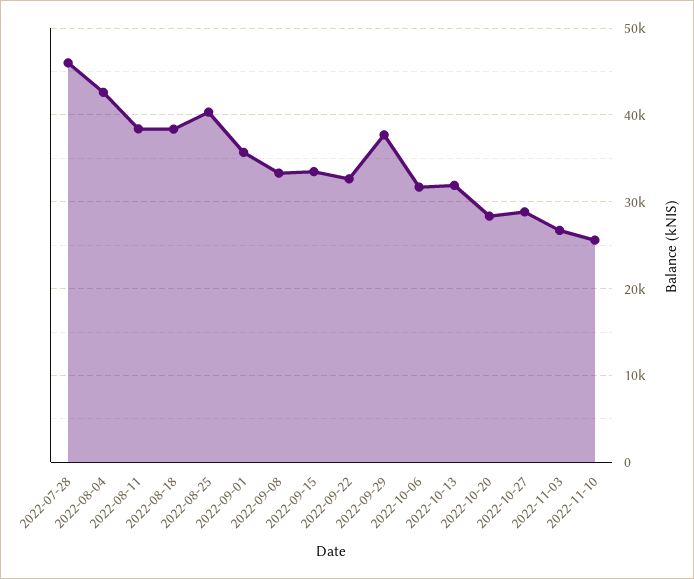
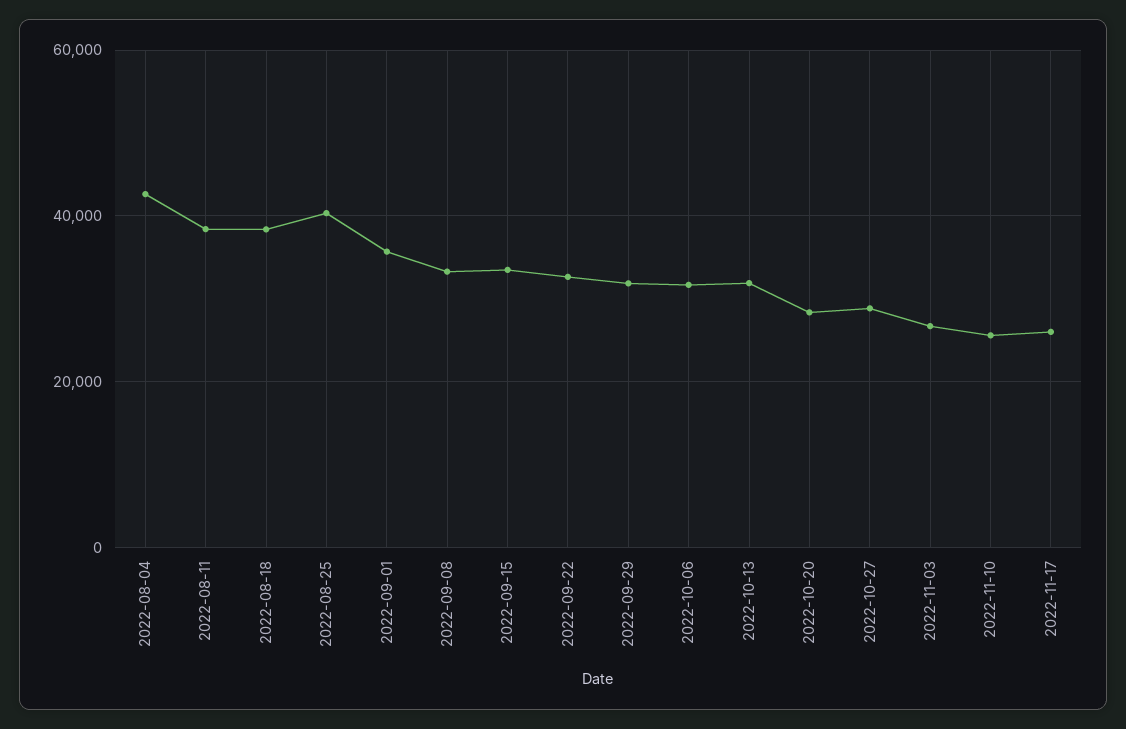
2022-07-28: 46000 -> none
2022-09-29: 38000 -> 32000
2022-11-17: none -> 26000

